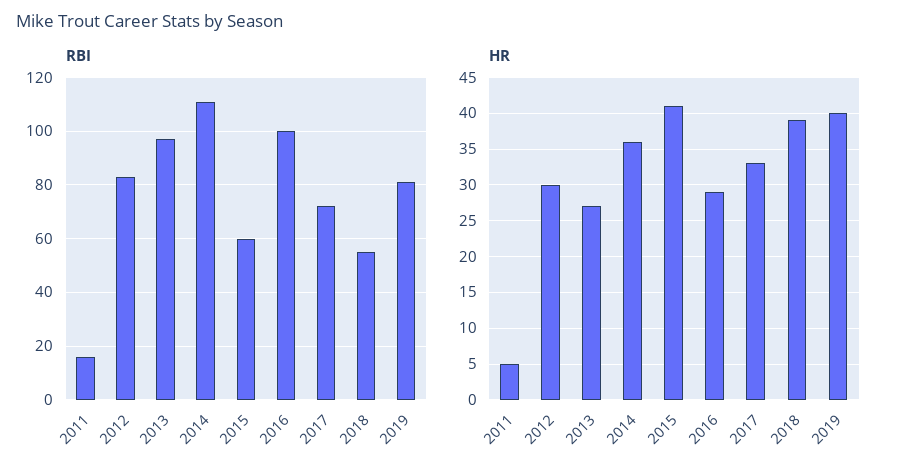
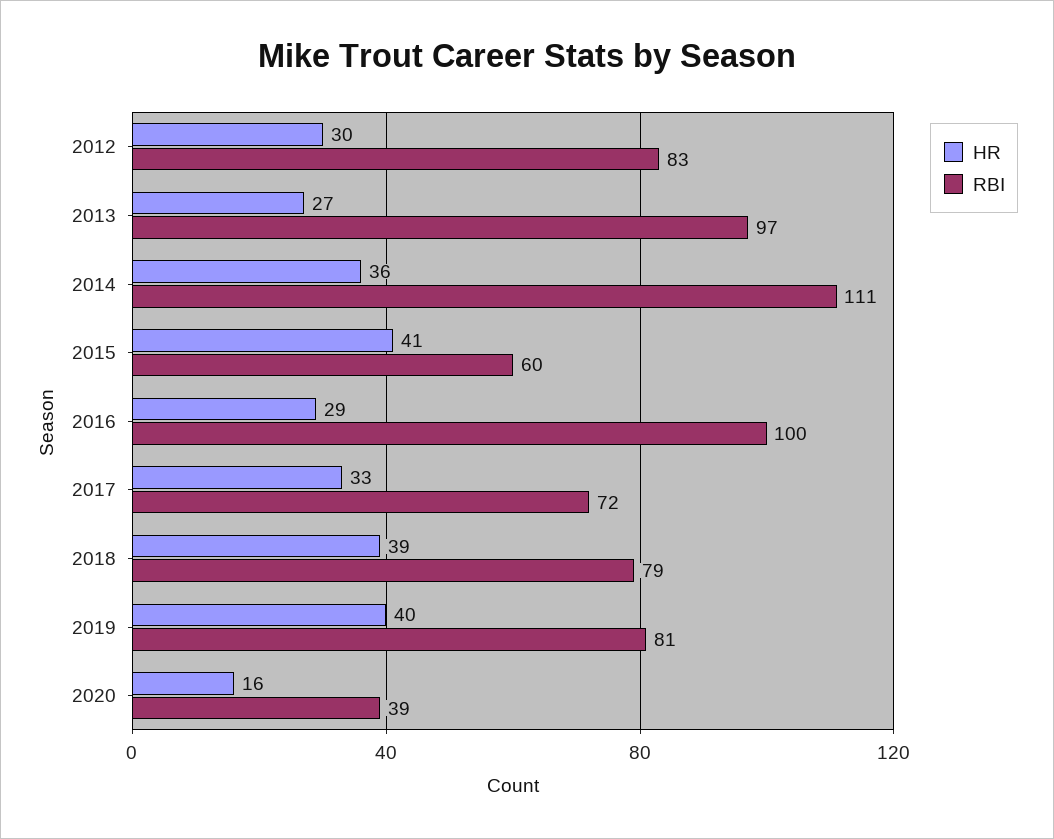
RBI, 2011: 15 -> none
RBI, 2018: 55 -> 79
HR, 2011: 5 -> none
HR, 2020: none -> 16
RBI, 2020: none -> 39

